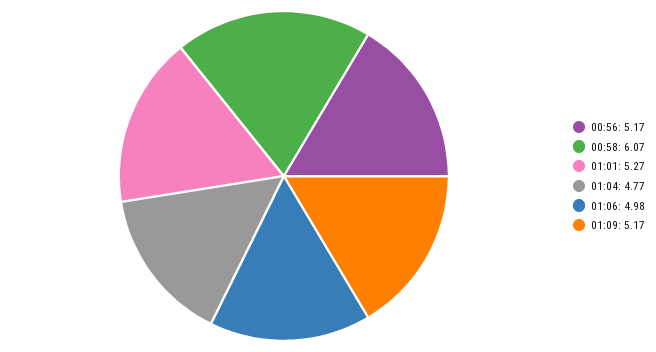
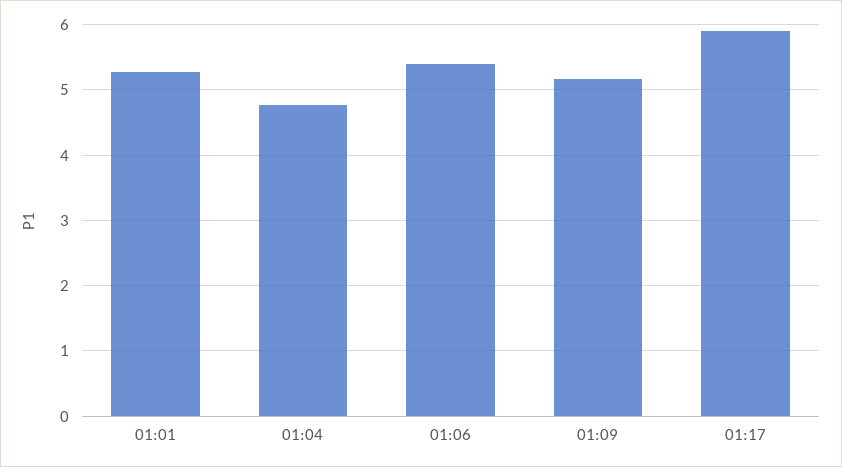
00:56: 5.17 -> none
00:58: 6.07 -> none
01:06: 4.98 -> 5.4
01:17: none -> 5.9

